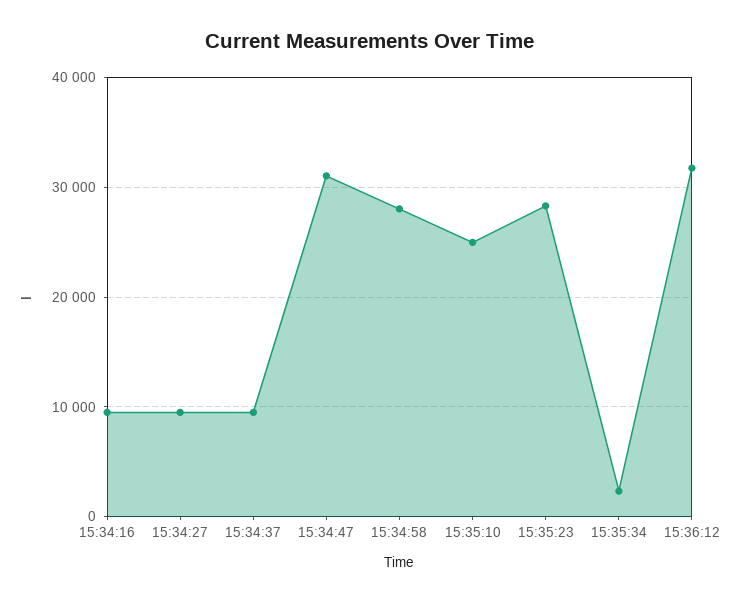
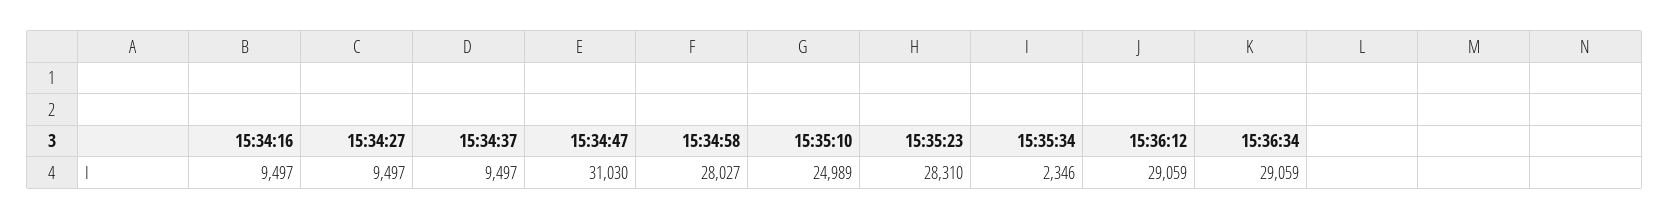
15:36:12: 32000 -> 29059
15:36:34: none -> 29059

